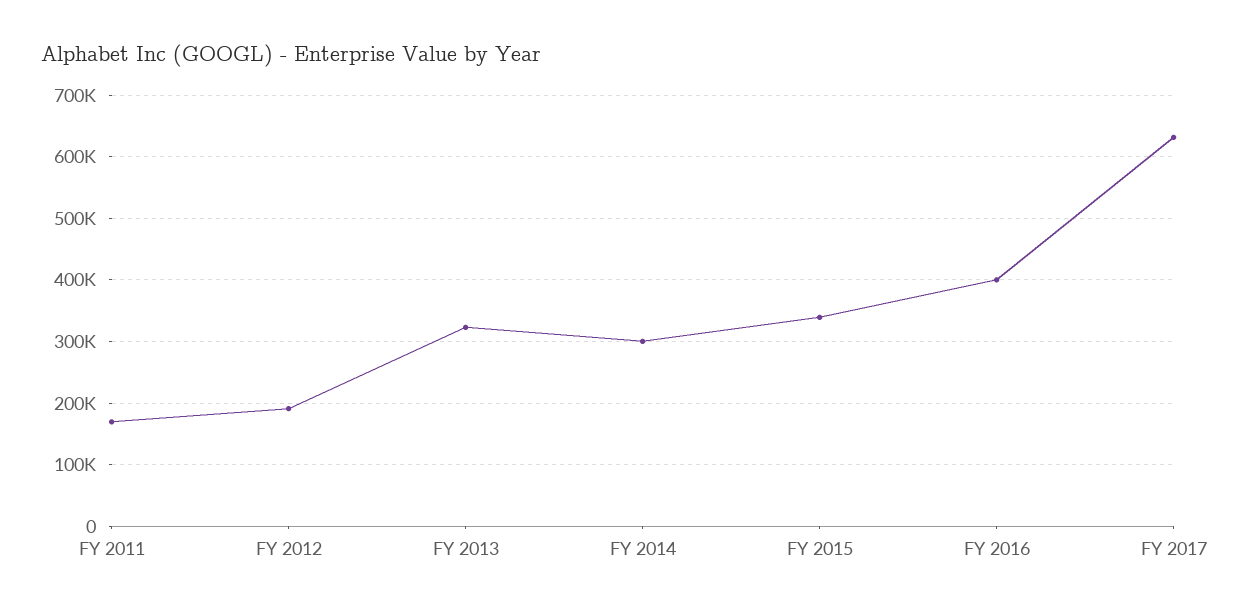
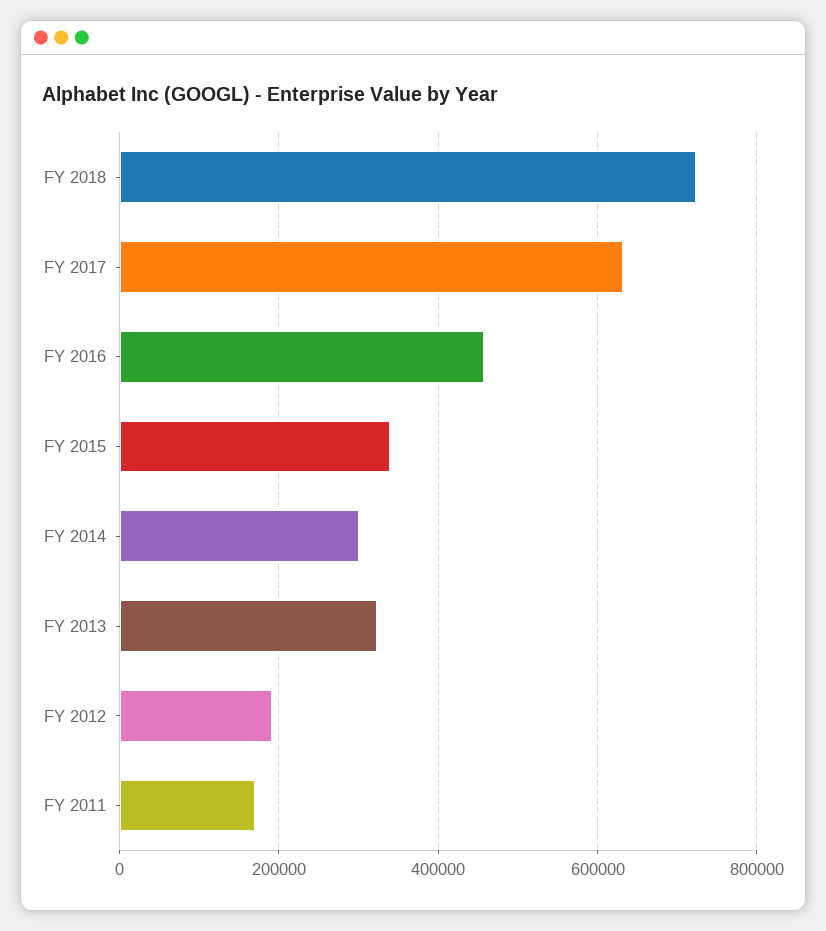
FY 2016: 400000 -> 460000
FY 2018: none -> 720000

